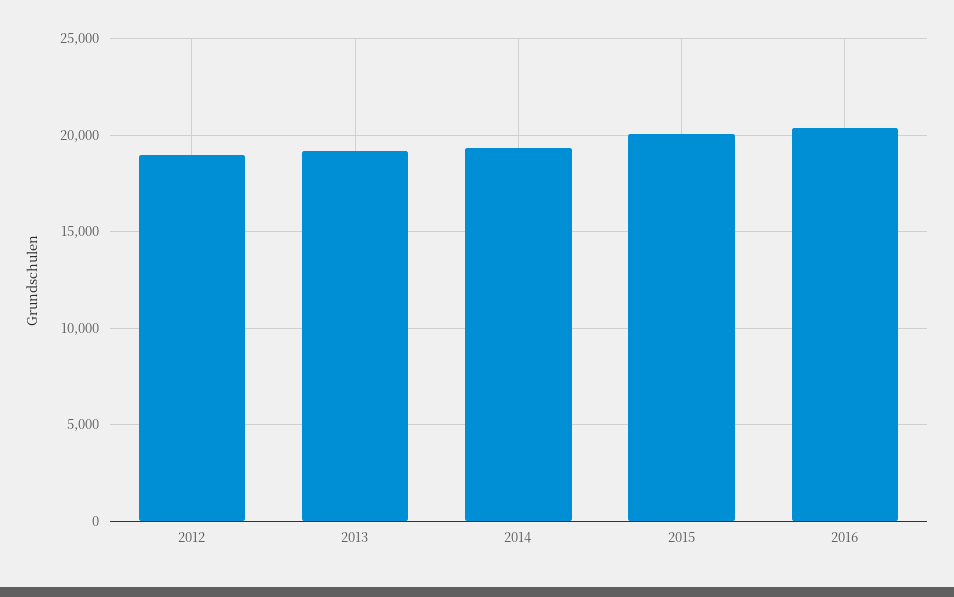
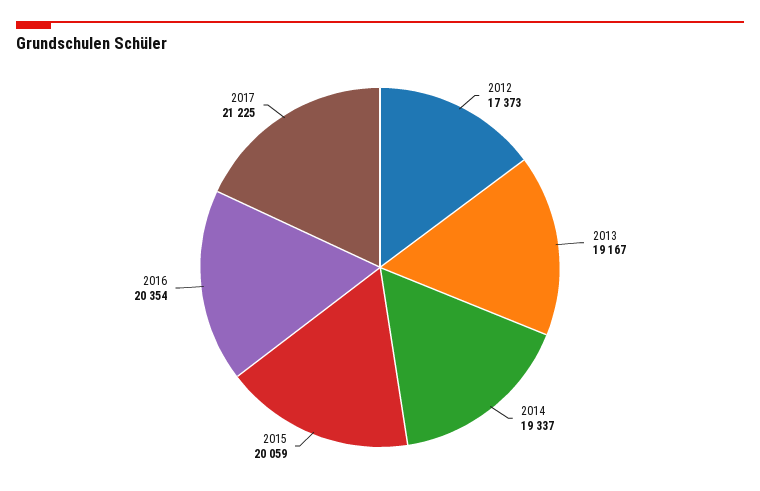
2012: 19000 -> 17373
2017: none -> 21225

